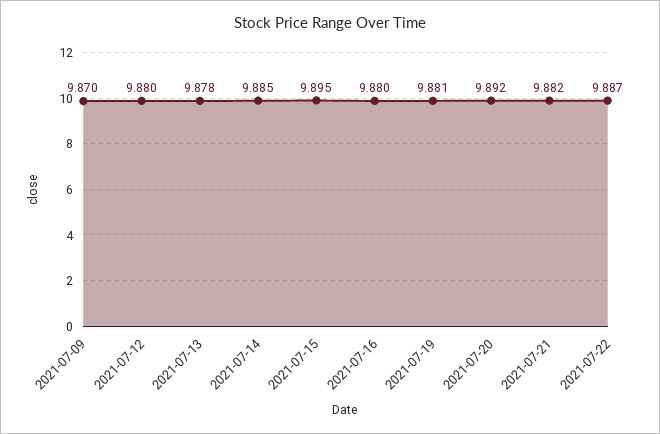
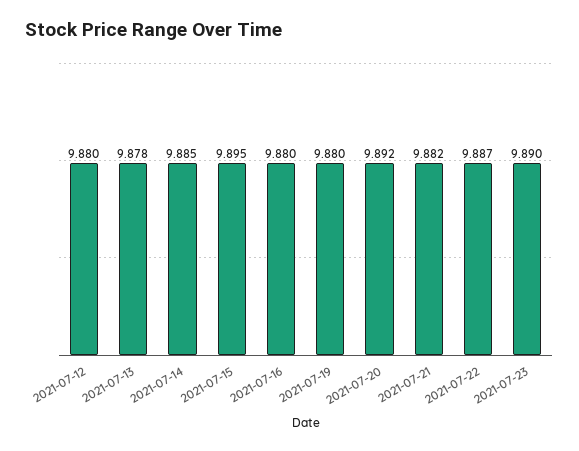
2021-07-09: 9.87 -> none
2021-07-19: 9.881 -> 9.88
2021-07-23: none -> 9.89

